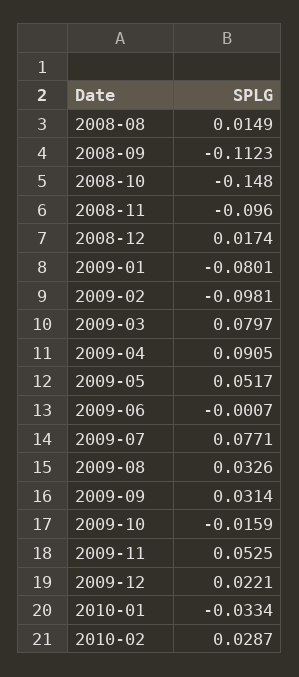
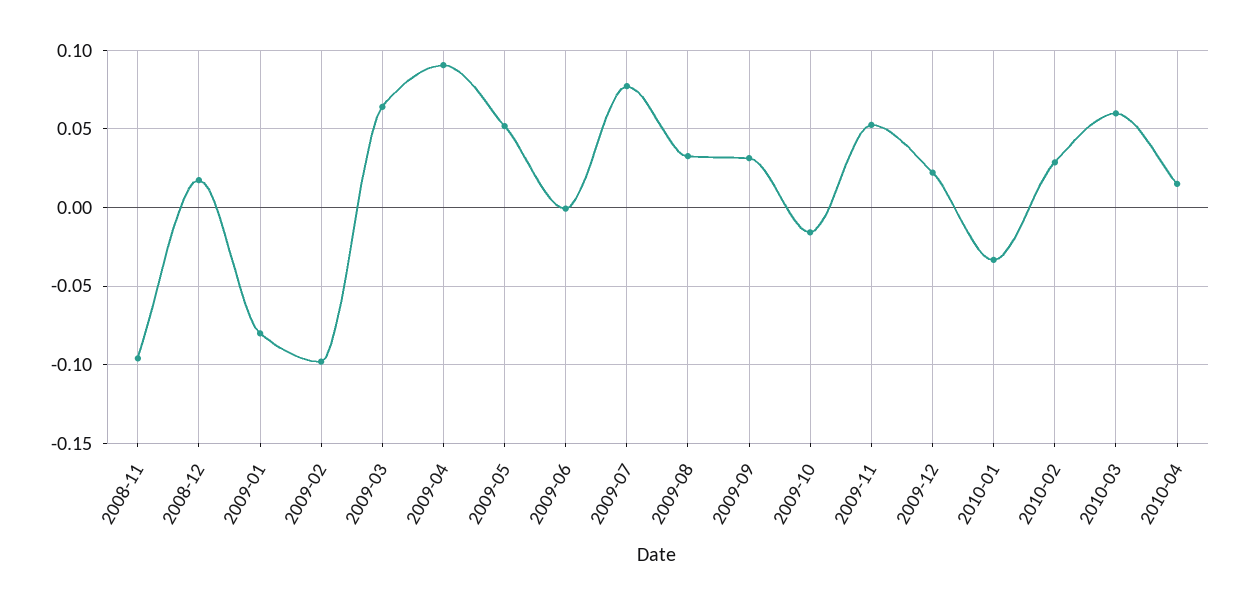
2008-08: 0.0149 -> none
2008-09: -0.1123 -> none
2008-10: -0.148 -> none
2009-03: 0.0797 -> 0.065
2010-03: none -> 0.06
2010-04: none -> 0.015

